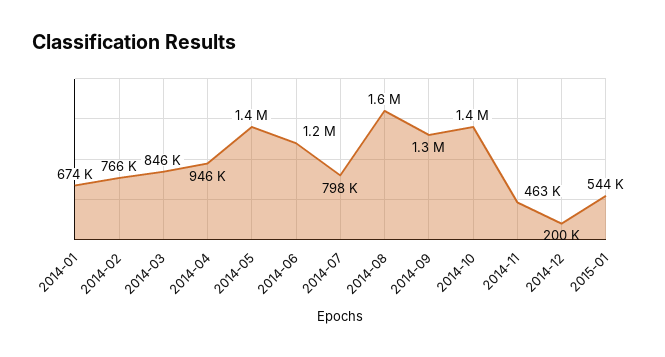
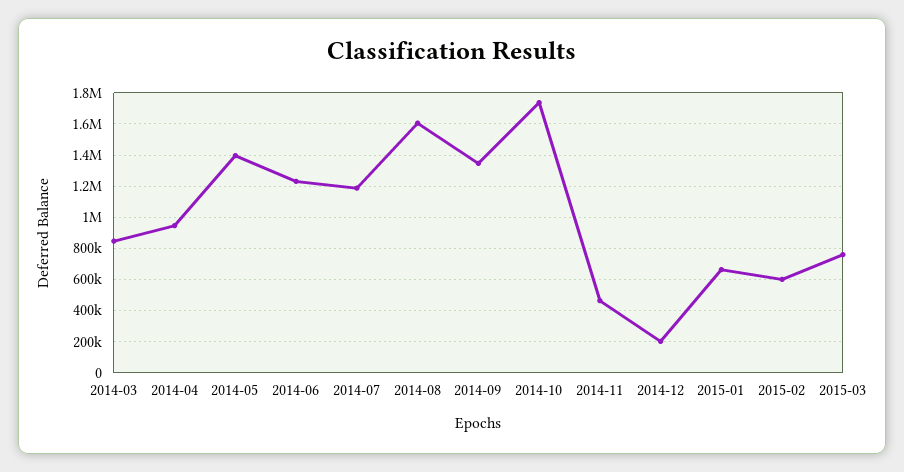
2014-01: 674000 -> none
2014-02: 766000 -> none
2014-07: 798000 -> 1200000
2014-10: 1400000 -> 1750000
2015-01: 544000 -> 650000
2015-02: none -> 600000
2015-03: none -> 750000

